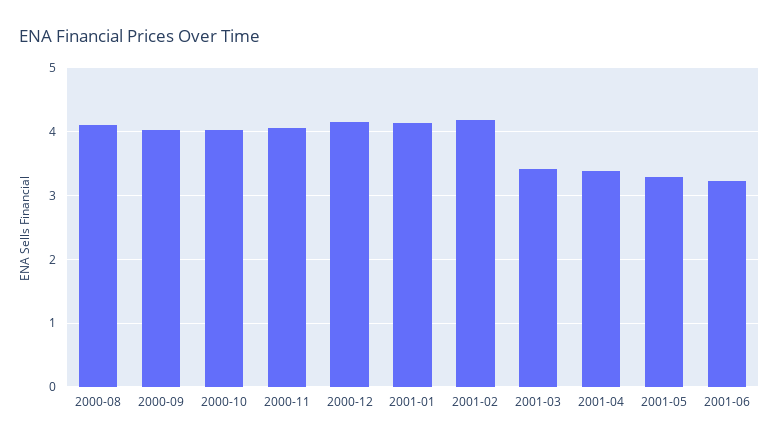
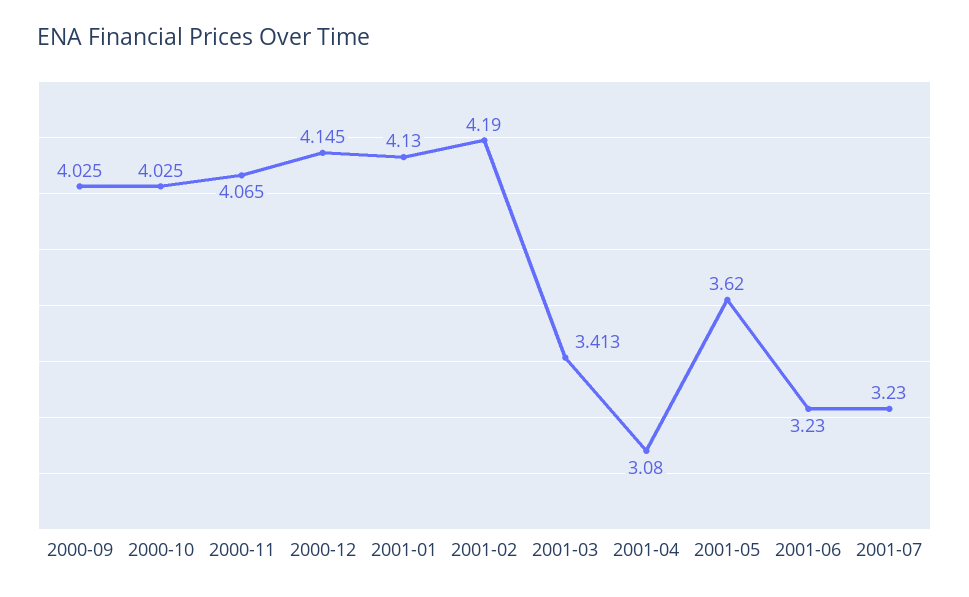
2000-08: 4.1 -> none
2001-04: 3.4 -> 3.08
2001-05: 3.3 -> 3.62
2001-07: none -> 3.23

